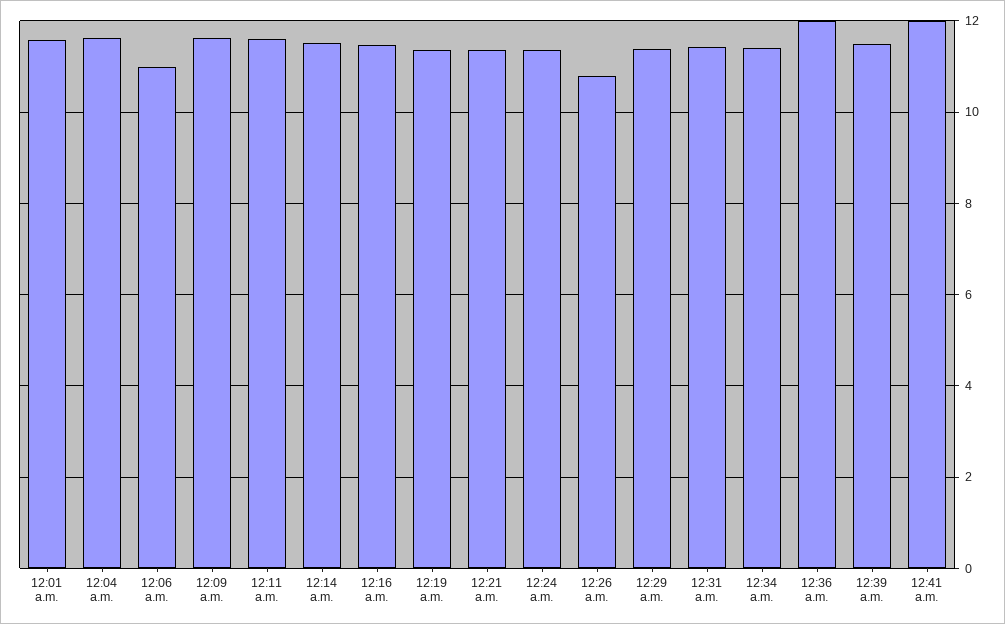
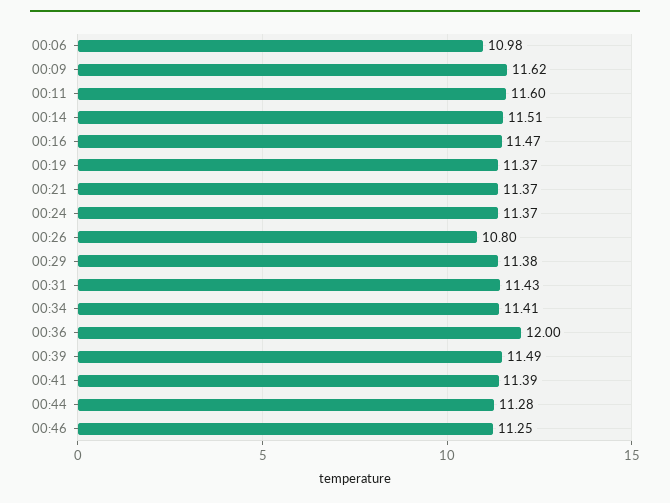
12:01 a.m.: 11.6 -> none
12:04 a.m.: 11.6 -> none
12:41 a.m.: 12 -> 11.39
00:44: none -> 11.28
00:46: none -> 11.25

